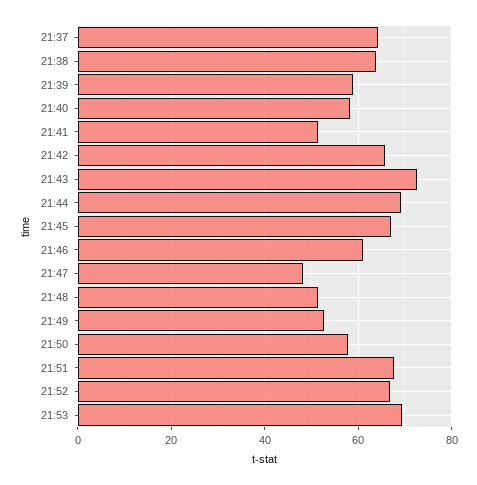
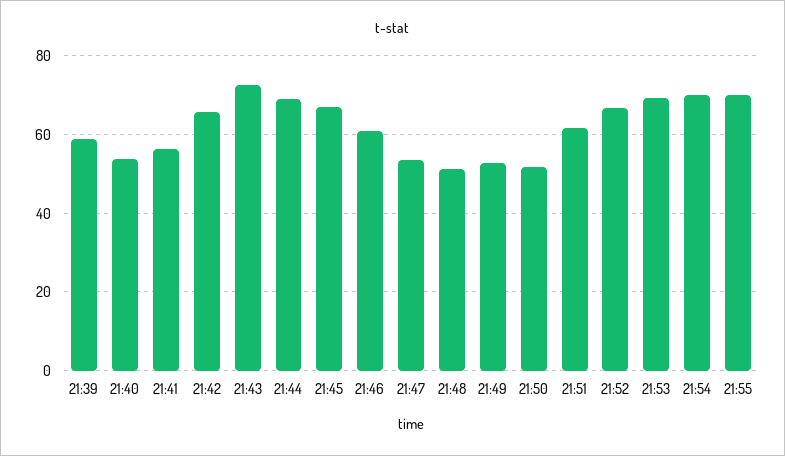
21:37: 64 -> none
21:38: 64 -> none
21:40: 58 -> 54
21:41: 52 -> 56
21:47: 48 -> 54
21:50: 58 -> 52
21:51: 68 -> 62
21:54: none -> 70
21:55: none -> 70

